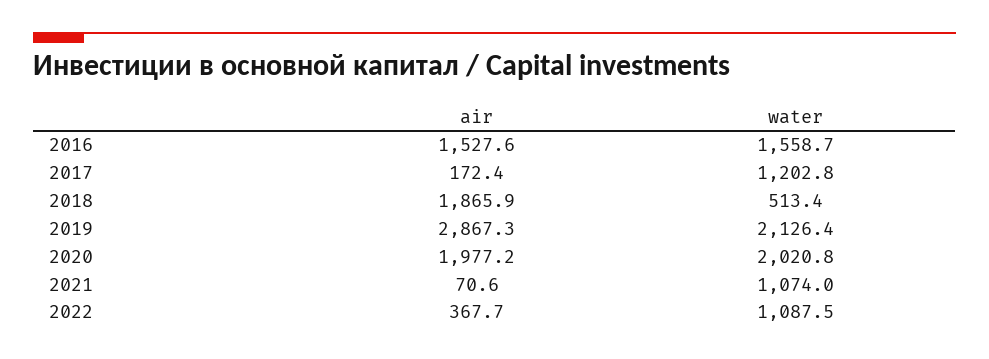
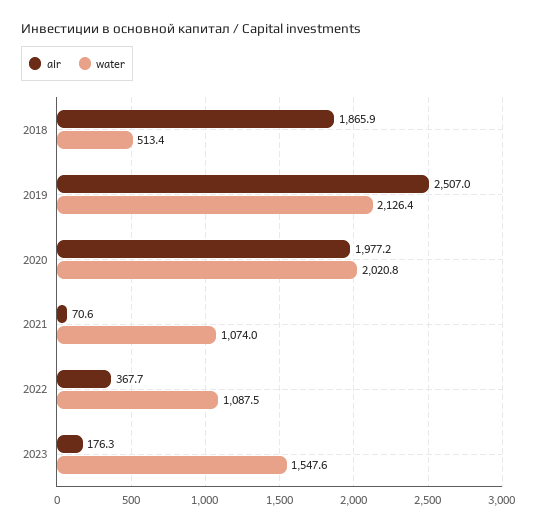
air, 2016: 1527.6 -> none
water, 2016: 1558.7 -> none
air, 2017: 172.4 -> none
water, 2017: 1202.8 -> none
air, 2019: 2867.3 -> 2507
air, 2023: none -> 176.3
water, 2023: none -> 1547.6

